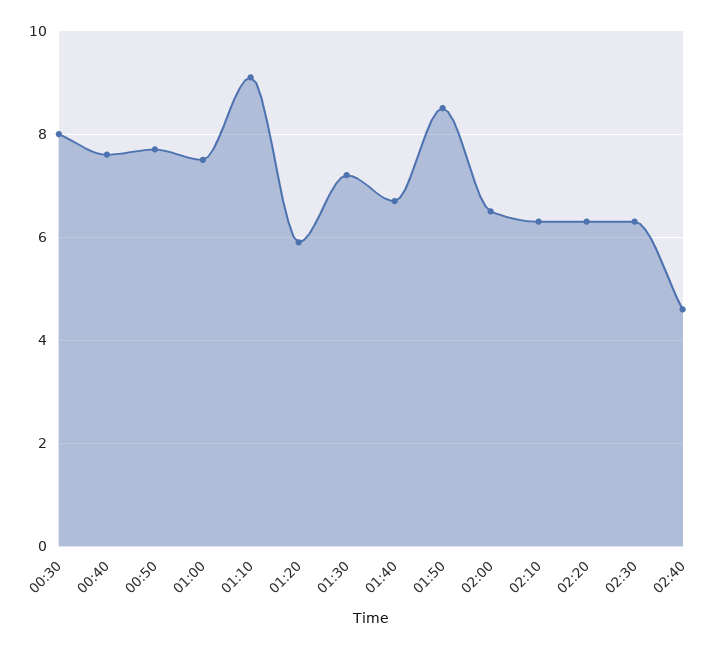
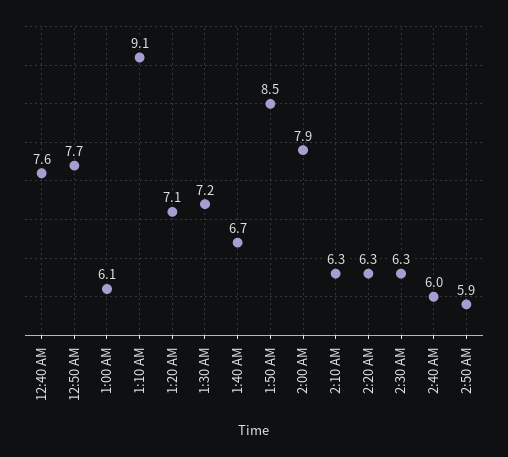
00:30: 8 -> none
01:00: 7.5 -> 6.1
01:20: 6 -> 7.1
02:00: 6.5 -> 7.9
02:40: 4.5 -> 6
2:50 AM: none -> 5.9

